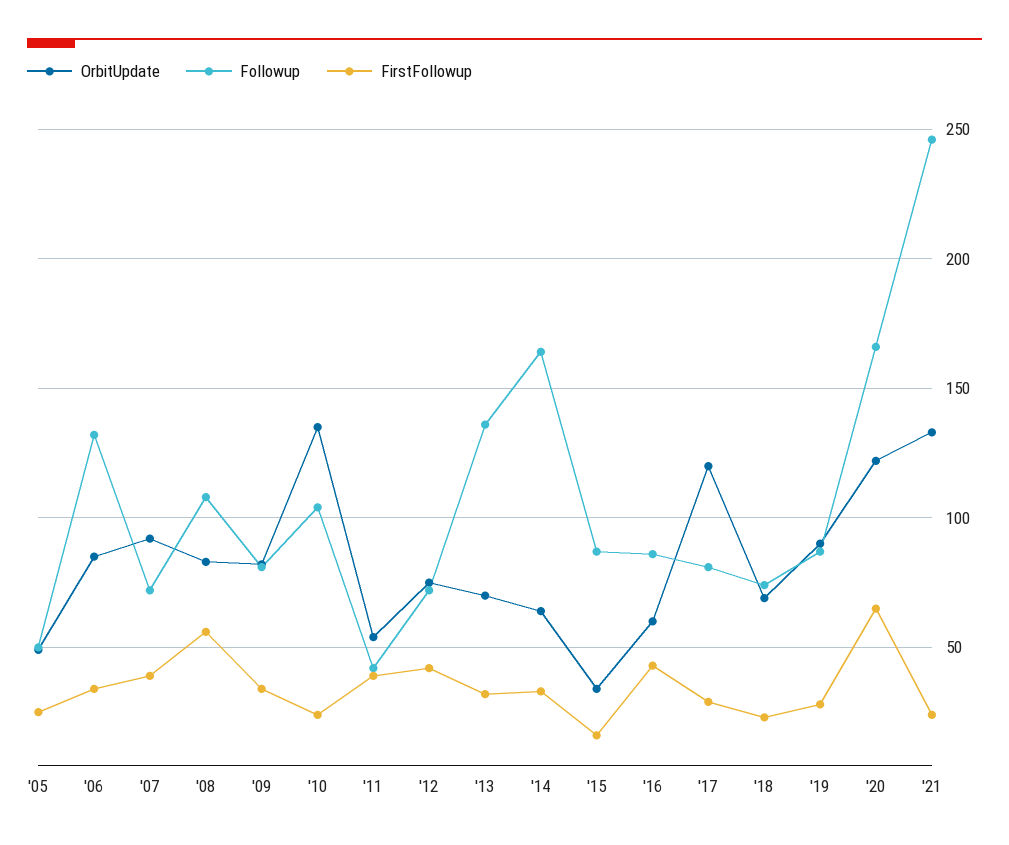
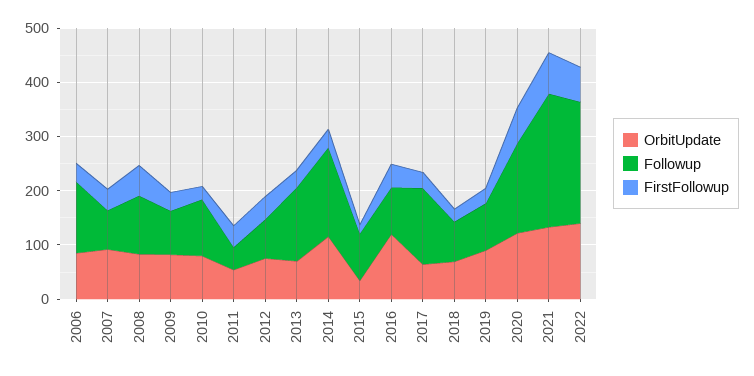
OrbitUpdate, '05: 50 -> none
Followup, '05: 50 -> none
FirstFollowup, '05: 25 -> none
OrbitUpdate, '10: 135 -> 80
OrbitUpdate, '14: 65 -> 120
OrbitUpdate, '16: 60 -> 120
OrbitUpdate, '17: 120 -> 60
Followup, '17: 80 -> 140
FirstFollowup, '21: 25 -> 80
OrbitUpdate, 2022: none -> 140
Followup, 2022: none -> 220
FirstFollowup, 2022: none -> 60

